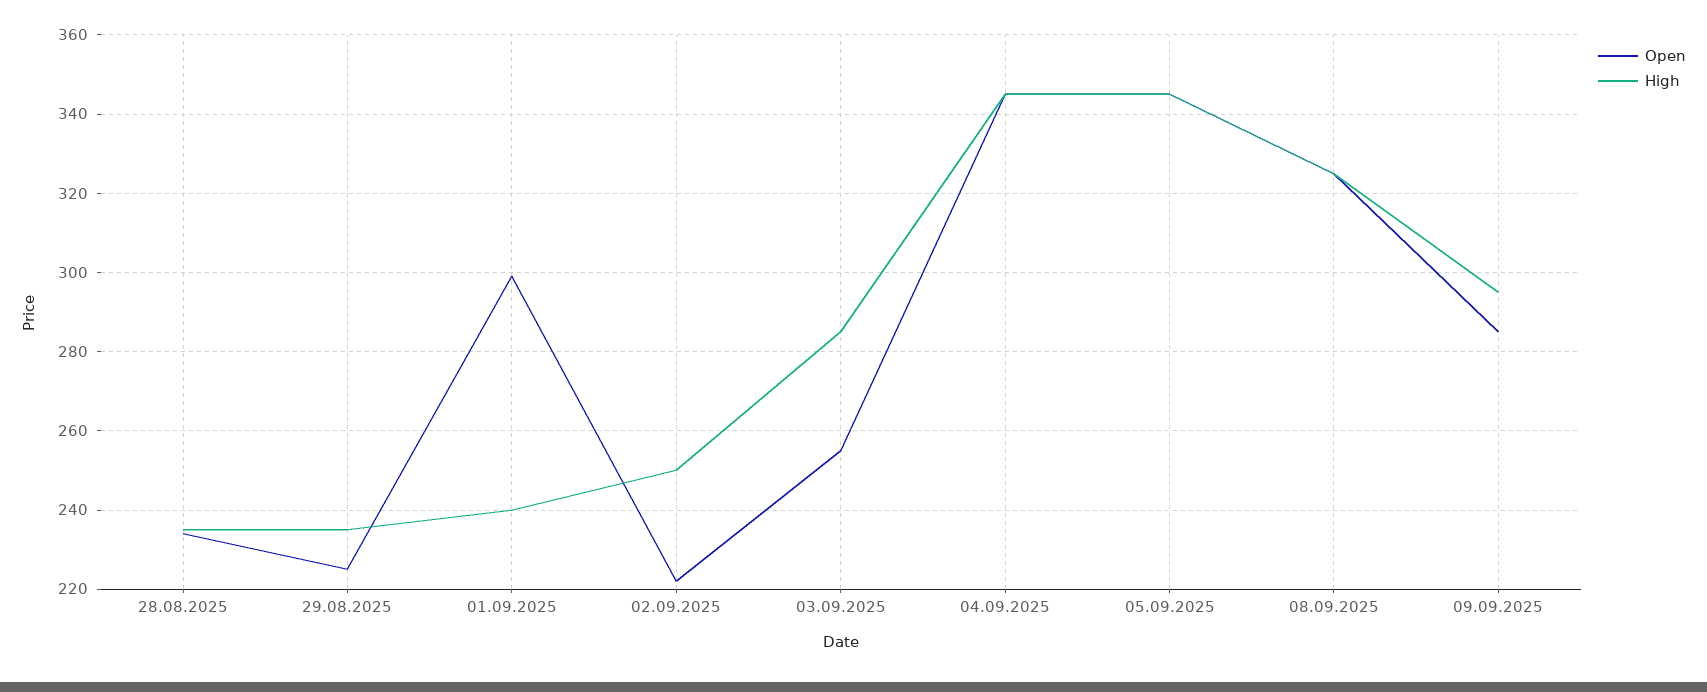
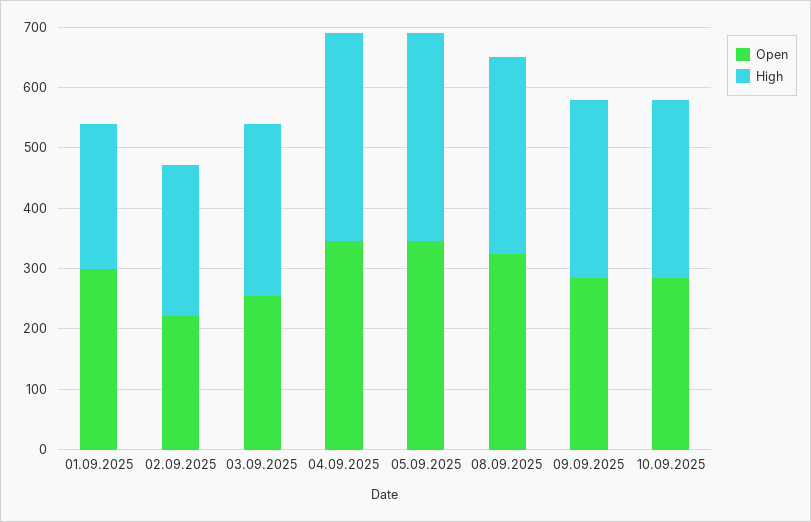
Open, 28.08.2025: 235 -> none
High, 28.08.2025: 235 -> none
Open, 29.08.2025: 225 -> none
High, 29.08.2025: 235 -> none
Open, 10.09.2025: none -> 280
High, 10.09.2025: none -> 300

